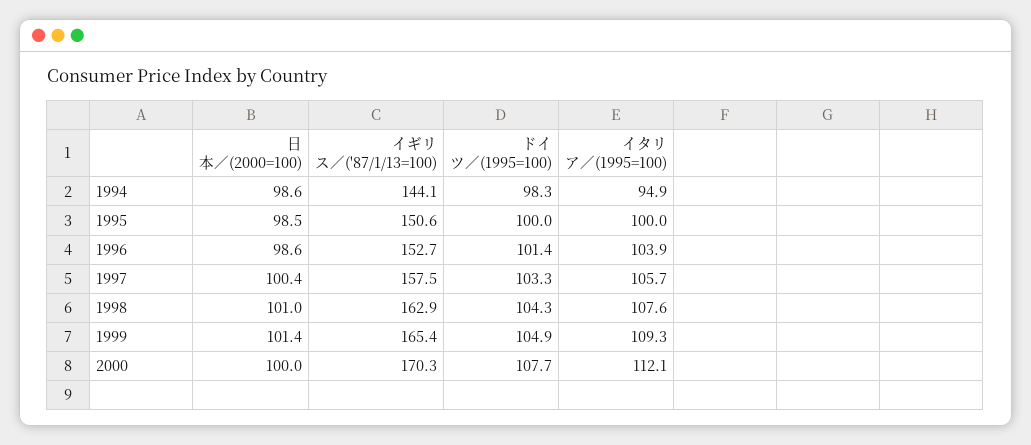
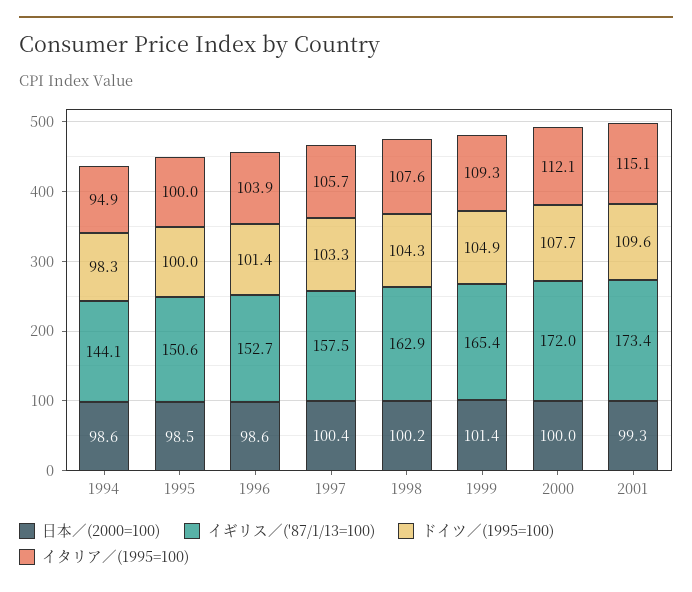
日本／(2000=100), 1998: 101 -> 100.2
イギリス／('87/1/13=100), 2000: 170.3 -> 172
日本／(2000=100), 2001: none -> 99.3
イギリス／('87/1/13=100), 2001: none -> 173.4
ドイツ／(1995=100), 2001: none -> 109.6
イタリア／(1995=100), 2001: none -> 115.1

